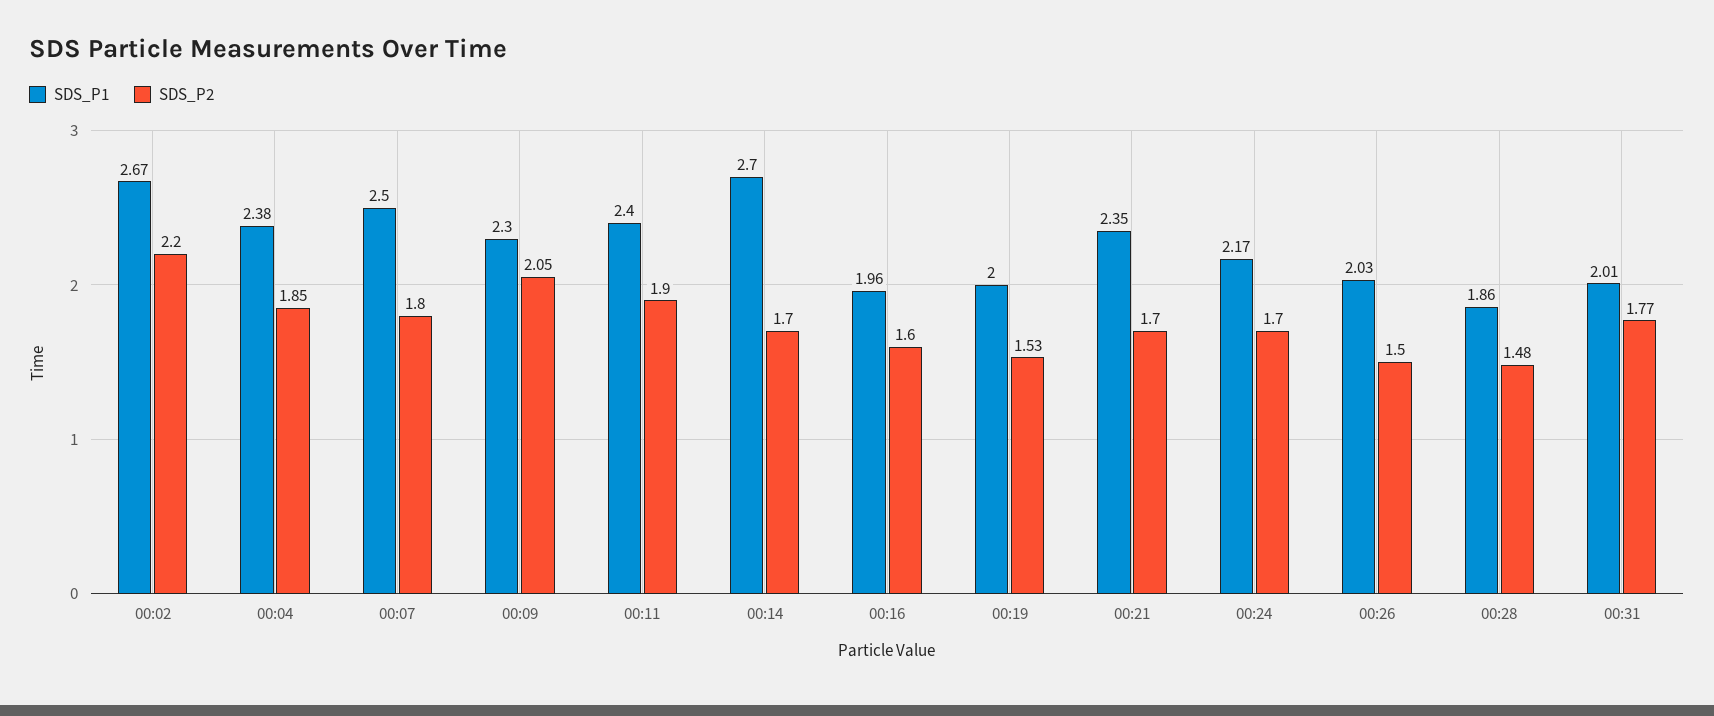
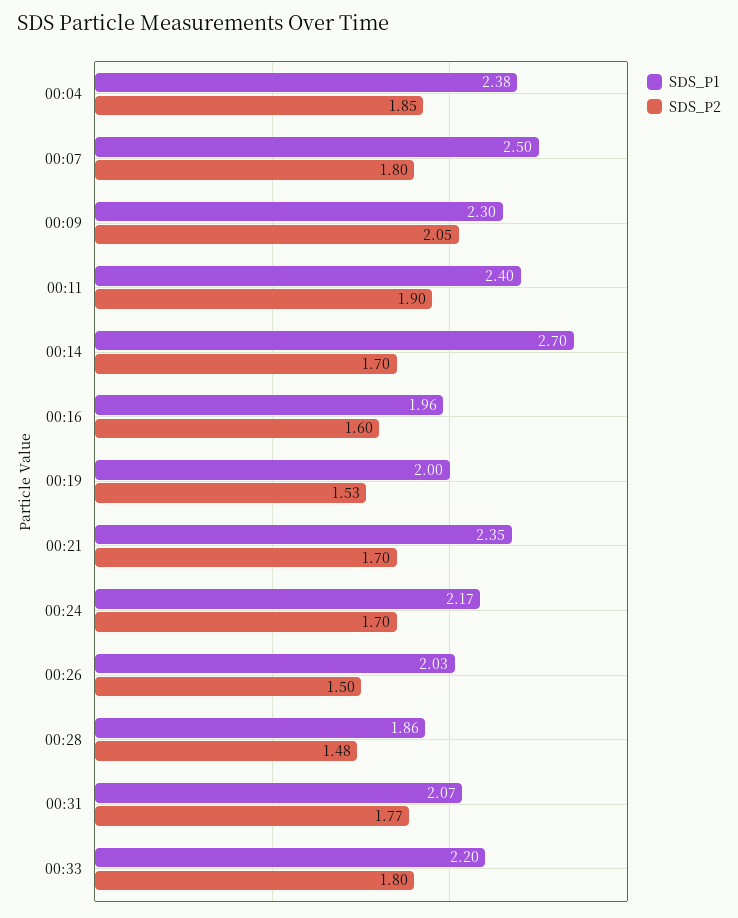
SDS_P1, 00:02: 2.67 -> none
SDS_P2, 00:02: 2.2 -> none
SDS_P1, 00:31: 2.01 -> 2.07
SDS_P1, 00:33: none -> 2.2
SDS_P2, 00:33: none -> 1.8

